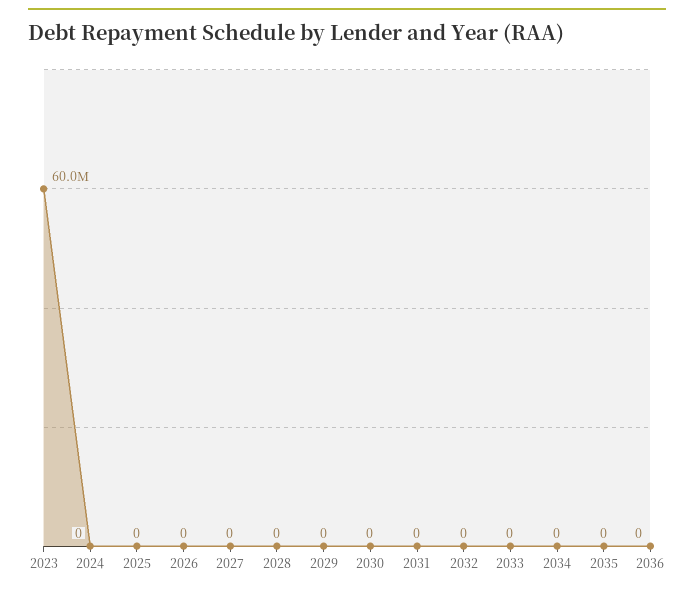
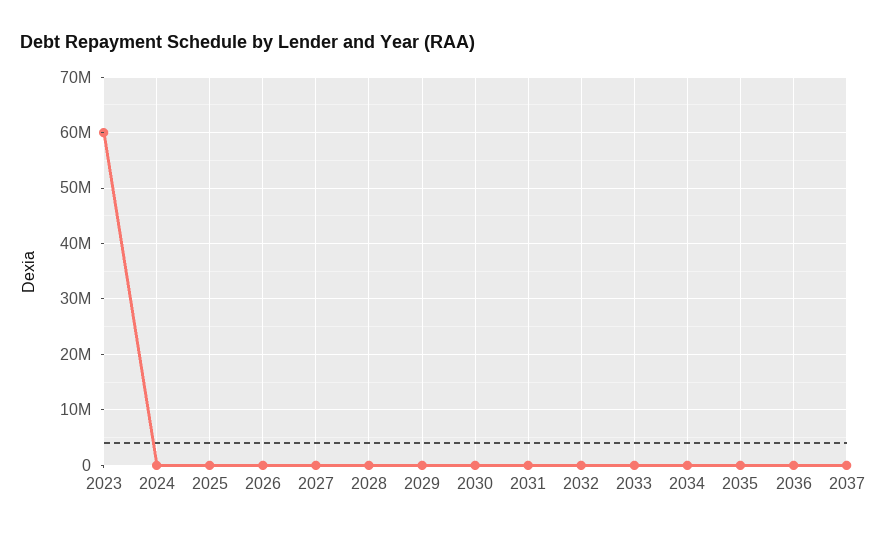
2037: none -> 0

